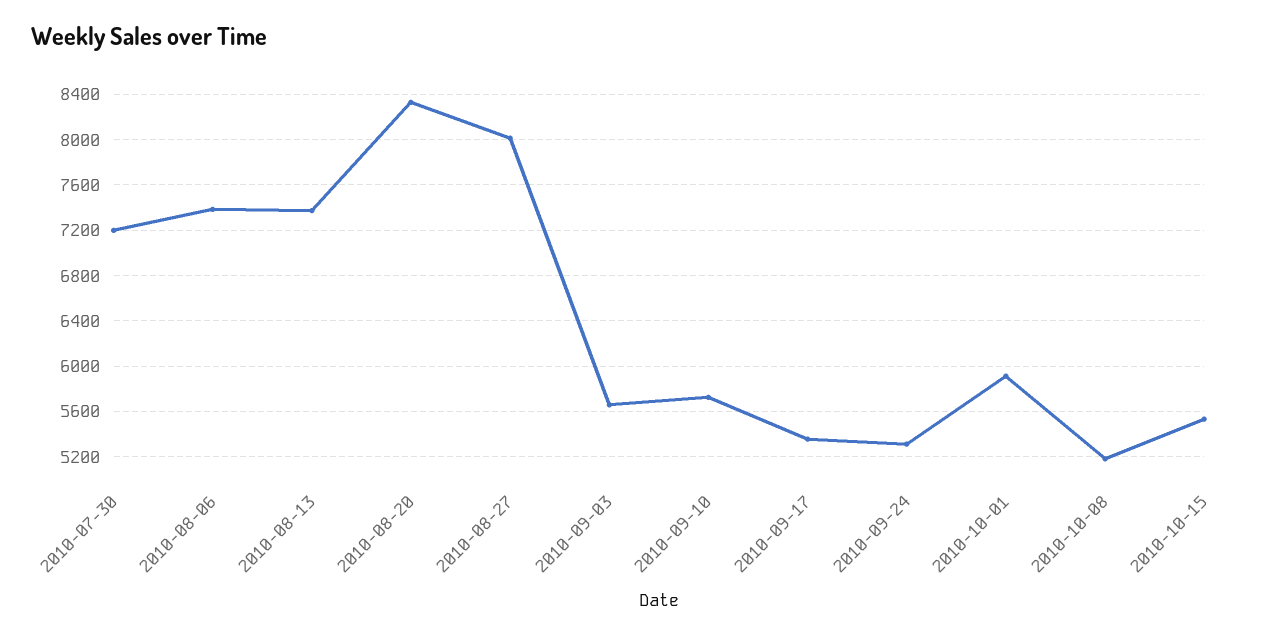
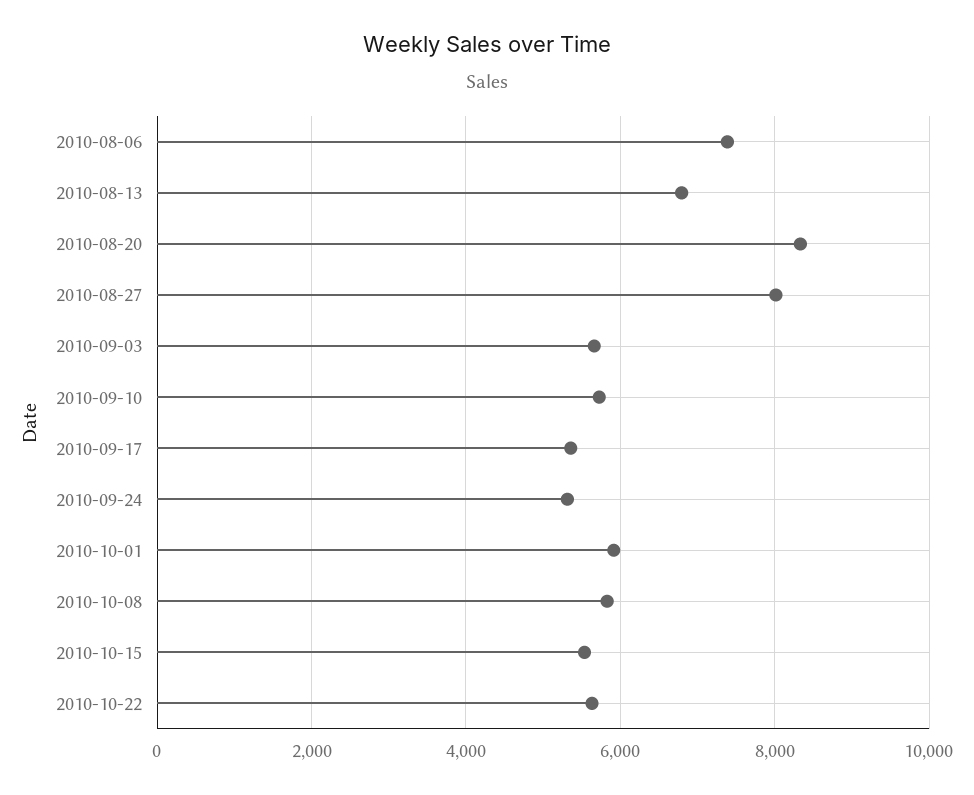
2010-07-30: 7200 -> none
2010-08-13: 7400 -> 6800
2010-10-08: 5200 -> 5800
2010-10-22: none -> 5600

